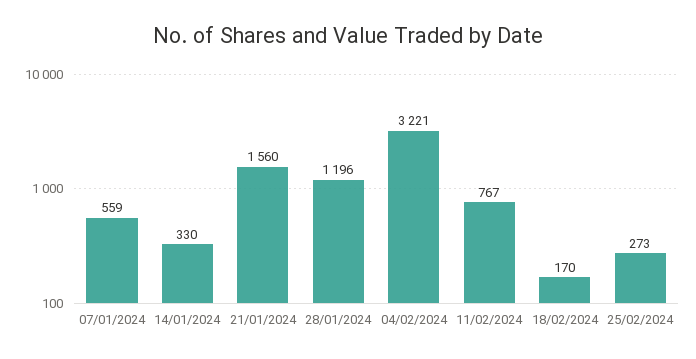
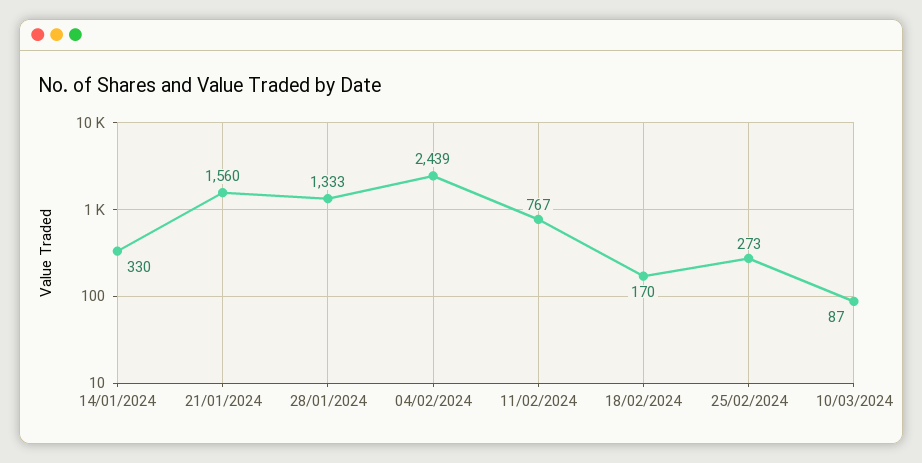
07/01/2024: 559 -> none
28/01/2024: 1196 -> 1333
04/02/2024: 3221 -> 2439
10/03/2024: none -> 87

